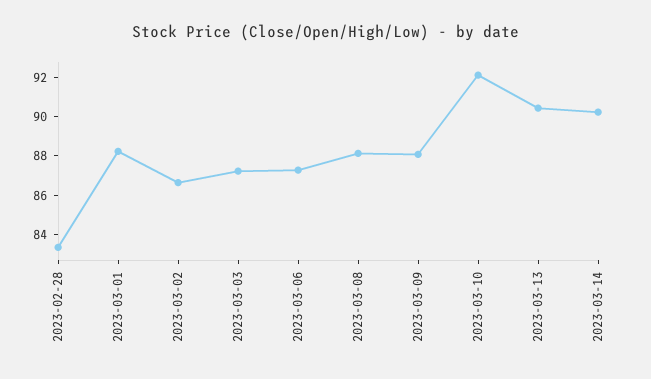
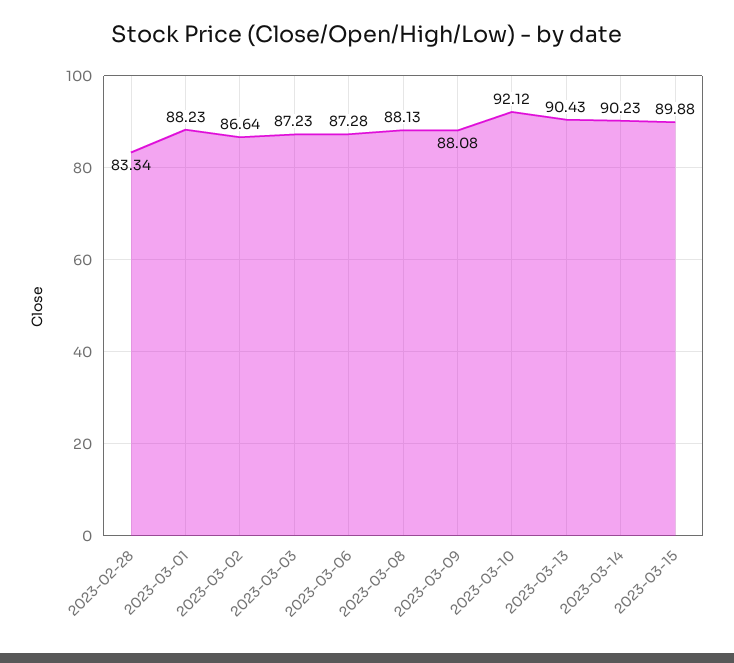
2023-03-15: none -> 89.88

